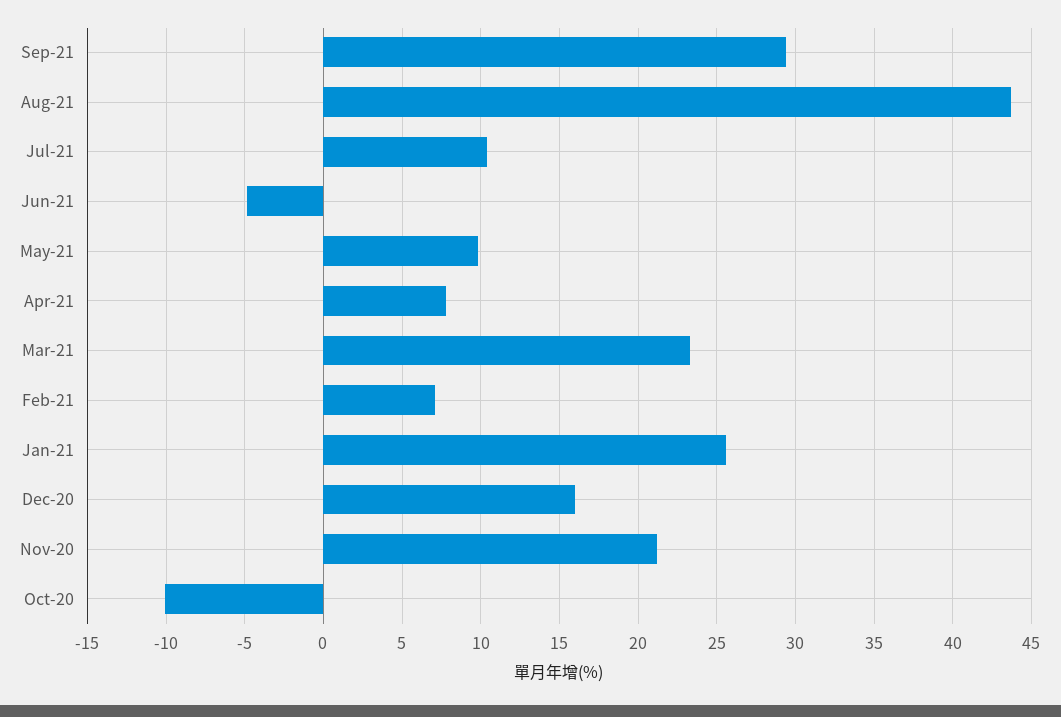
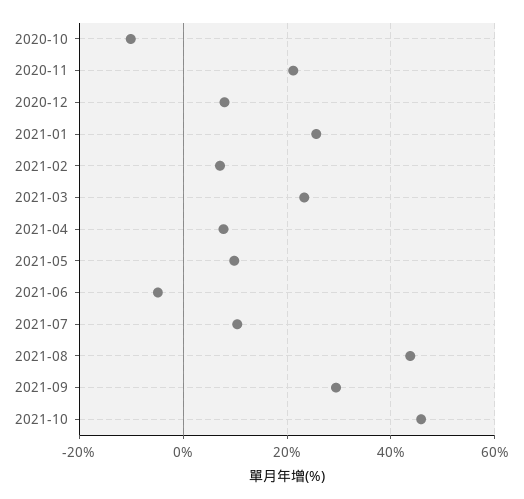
Dec-20: 16 -> 8
2021-10: none -> 46

